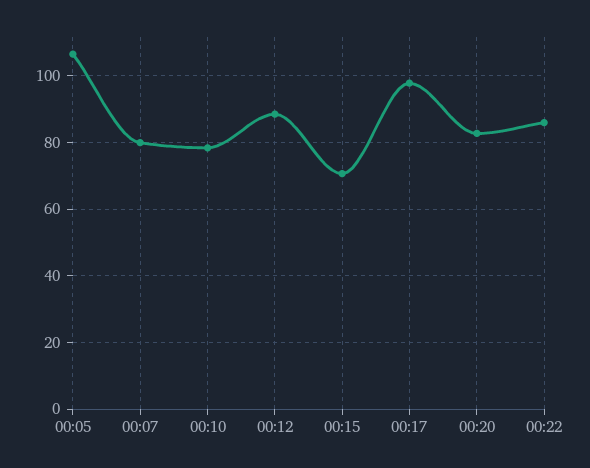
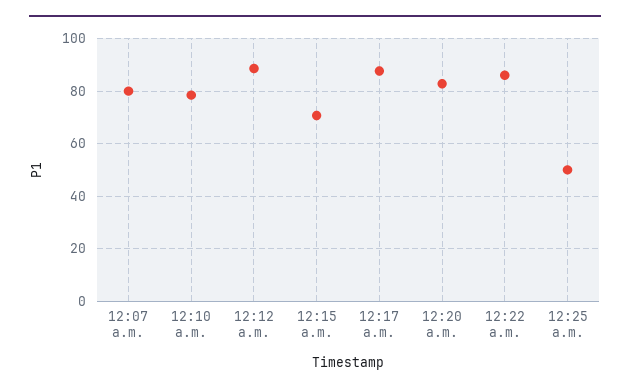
00:05: 106 -> none
00:17: 98 -> 87.5
12:25 a.m.: none -> 50

